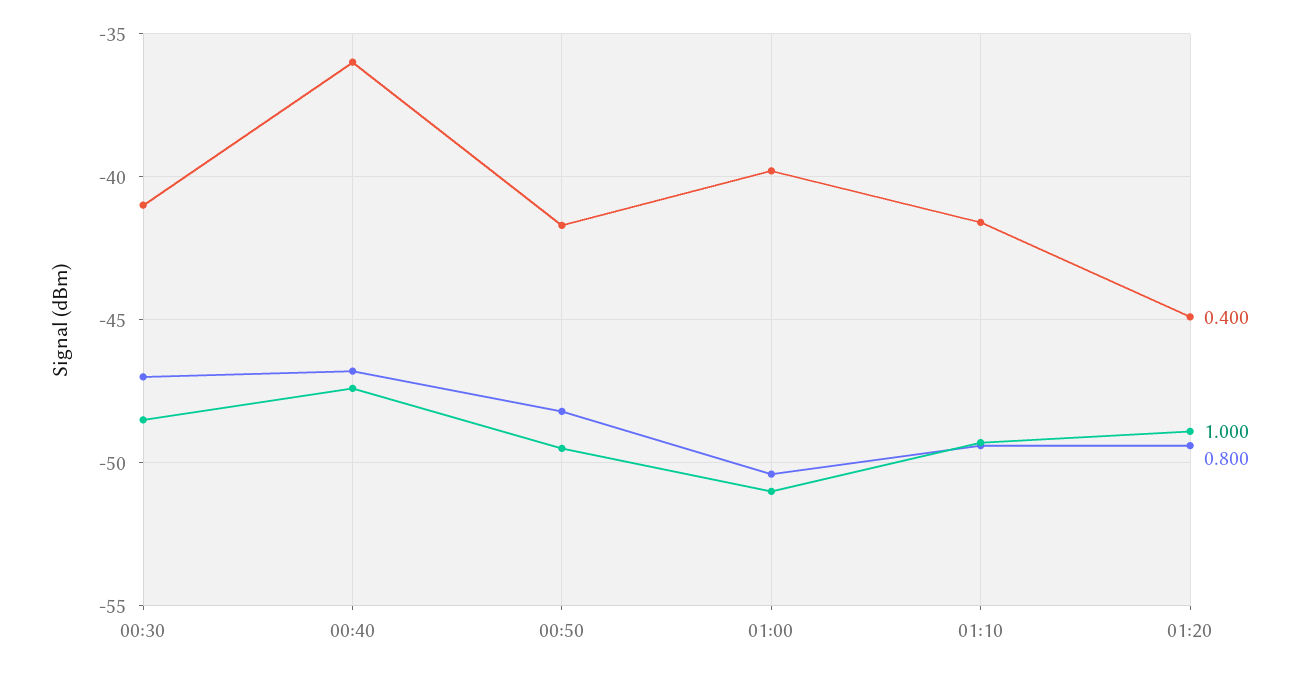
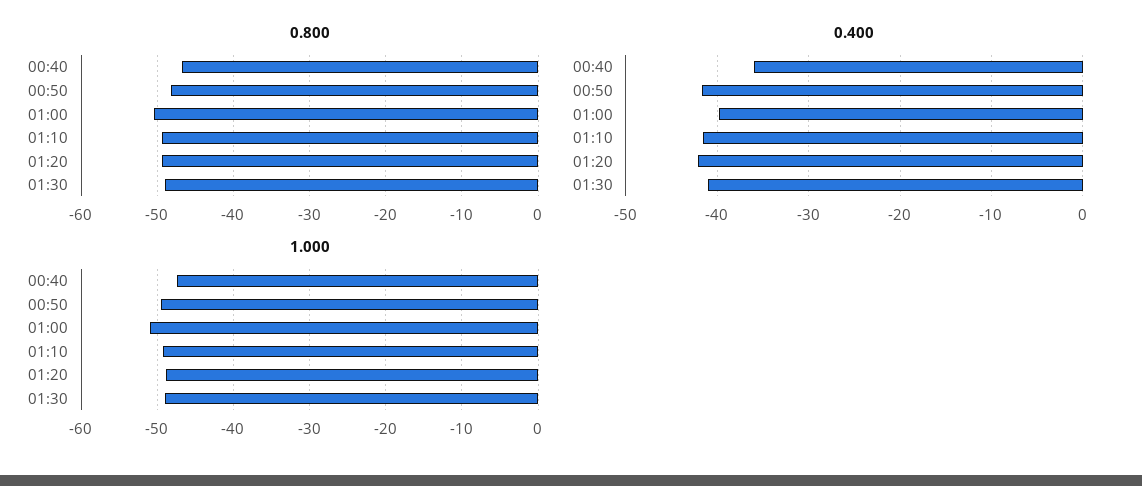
0.400, 00:30: -41 -> none
1.000, 00:30: -48.5 -> none
0.800, 00:30: -47 -> none
0.400, 01:20: -45 -> -42
0.800, 01:30: none -> -49
0.400, 01:30: none -> -41
1.000, 01:30: none -> -49

